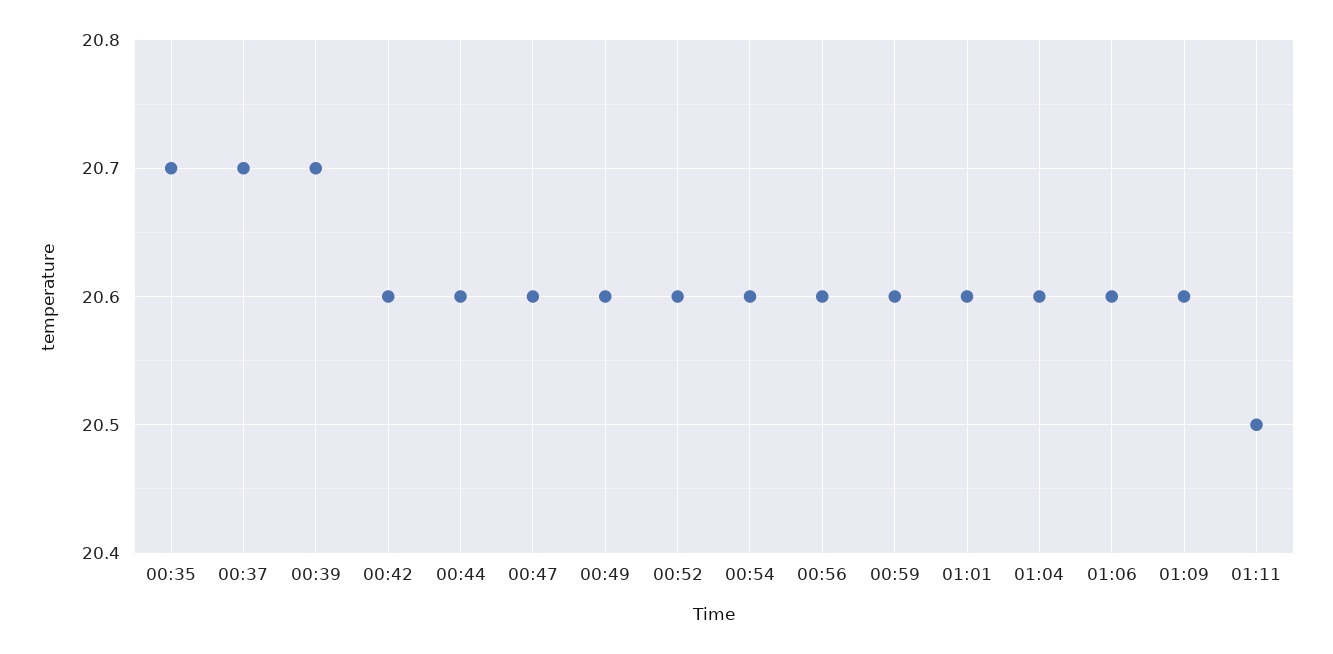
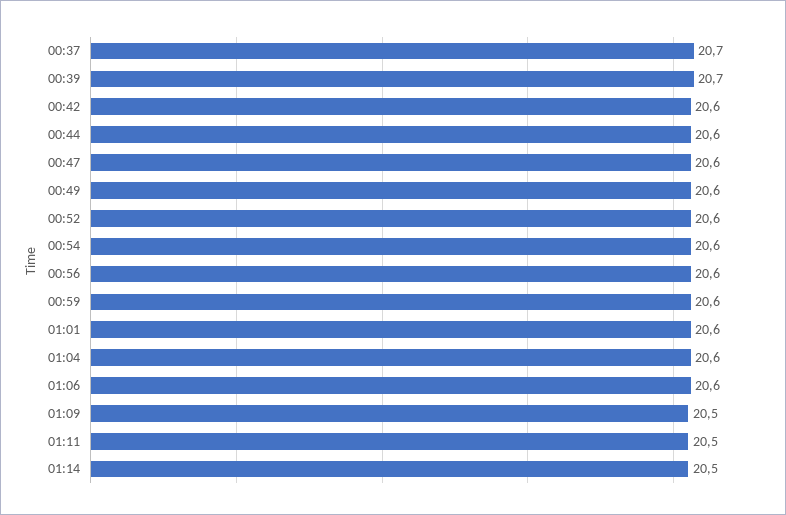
00:35: 20.7 -> none
01:09: 20.6 -> 20.5
01:14: none -> 20.5

